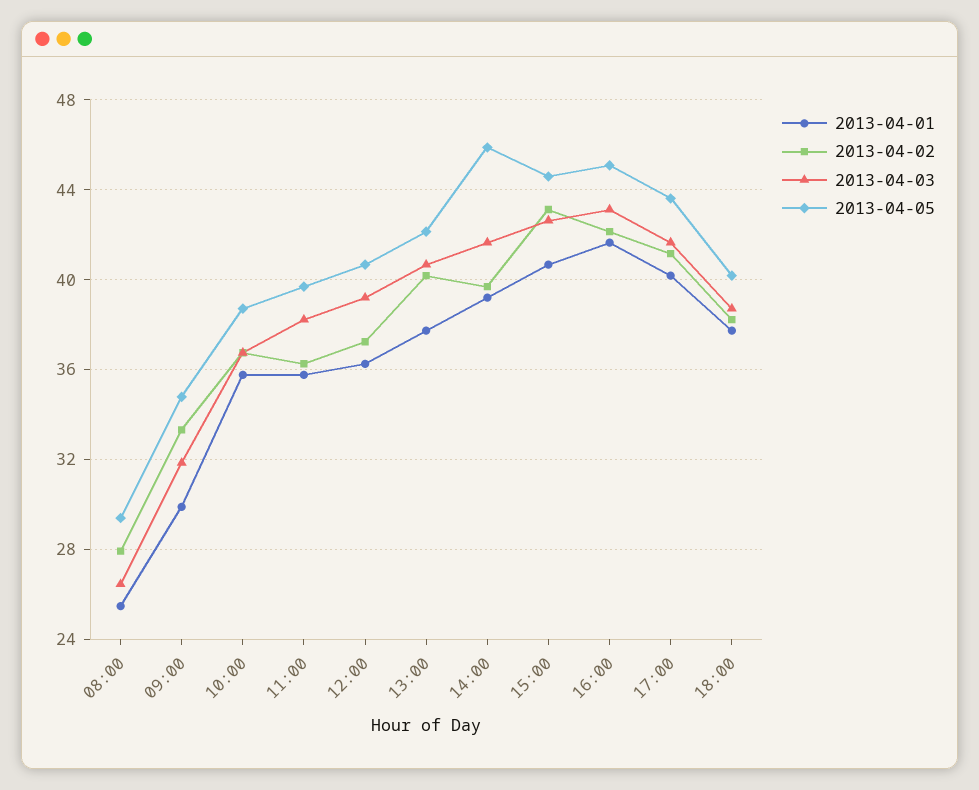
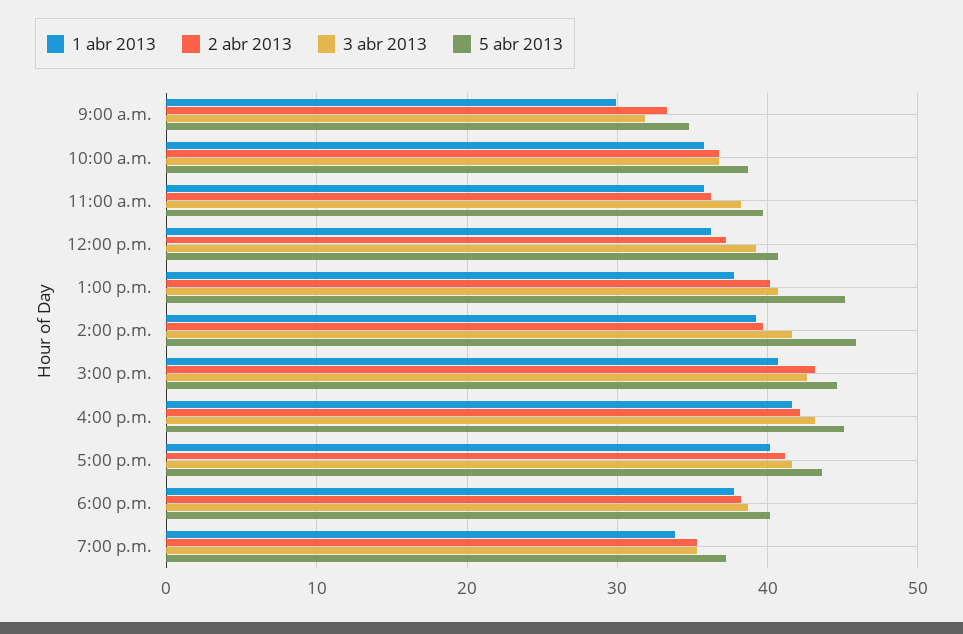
2013-04-01, 08:00: 25.5 -> none
2013-04-02, 08:00: 28 -> none
2013-04-03, 08:00: 26.5 -> none
2013-04-05, 08:00: 29.5 -> none
2013-04-05, 13:00: 42 -> 45
2013-04-01, 7:00 p.m.: none -> 34
2013-04-02, 7:00 p.m.: none -> 35
2013-04-03, 7:00 p.m.: none -> 35
2013-04-05, 7:00 p.m.: none -> 37

